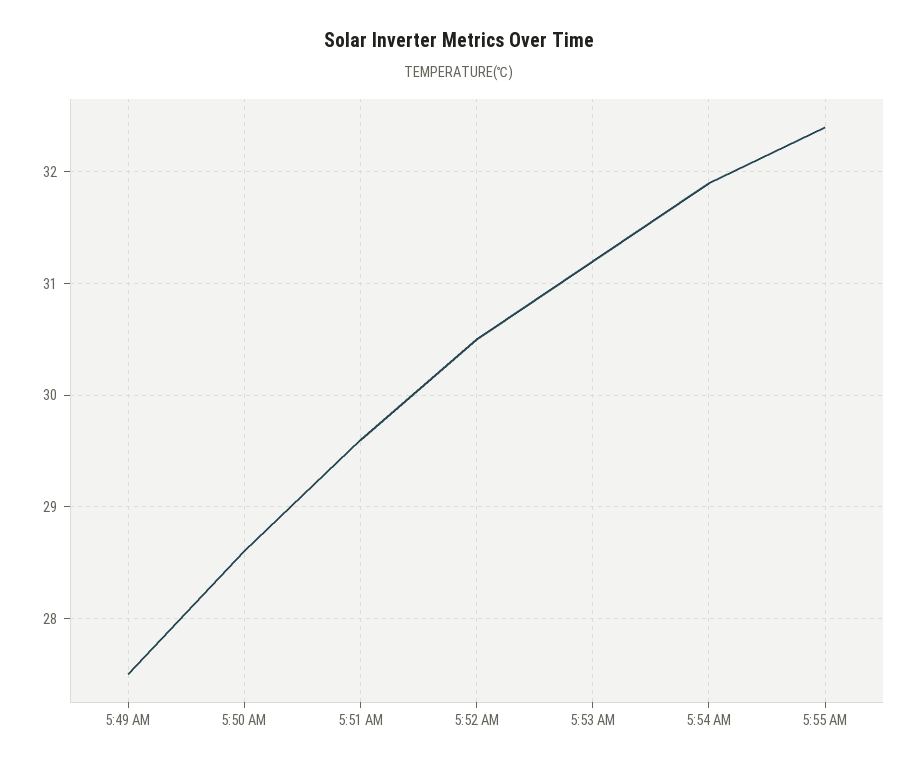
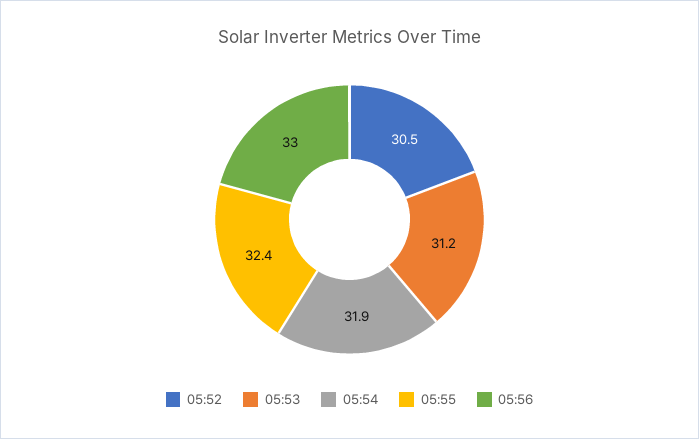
5:49 AM: 27.5 -> none
5:50 AM: 28.6 -> none
5:51 AM: 29.6 -> none
05:56: none -> 33

